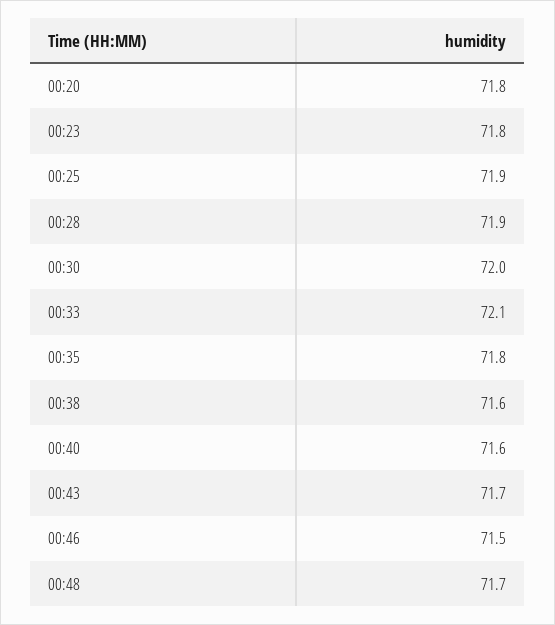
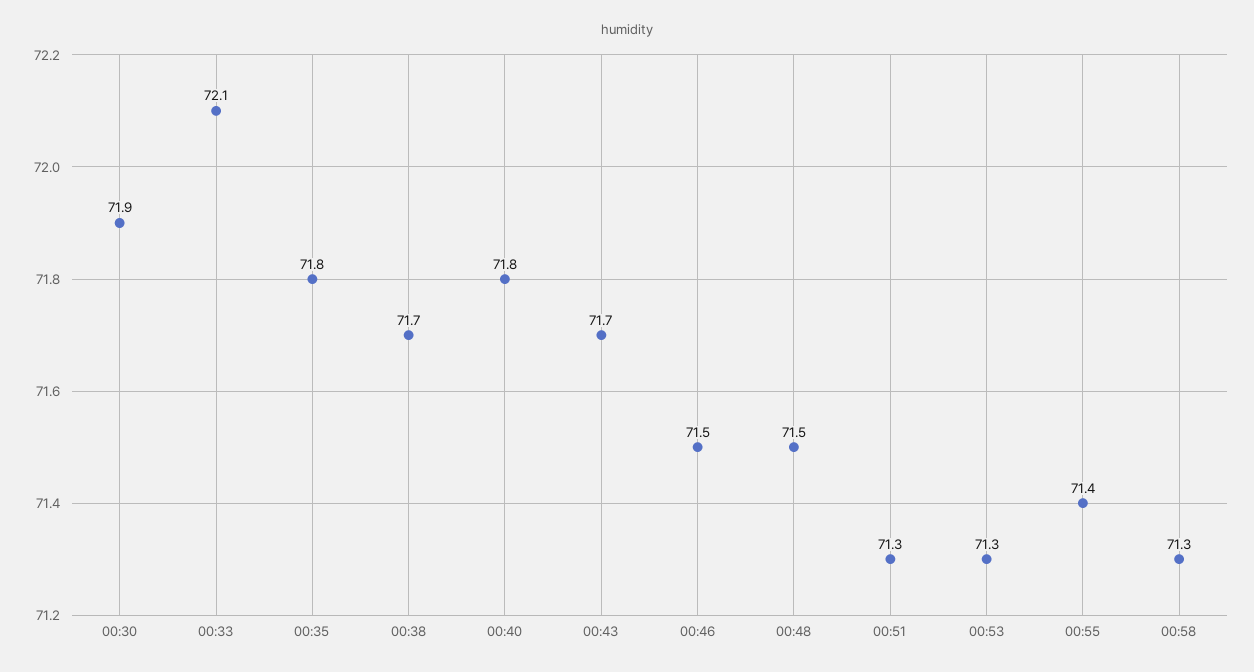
00:20: 71.8 -> none
00:23: 71.8 -> none
00:25: 71.9 -> none
00:28: 71.9 -> none
00:30: 72 -> 71.9
00:38: 71.6 -> 71.7
00:40: 71.6 -> 71.8
00:48: 71.7 -> 71.5
00:51: none -> 71.3
00:53: none -> 71.3
00:55: none -> 71.4
00:58: none -> 71.3

